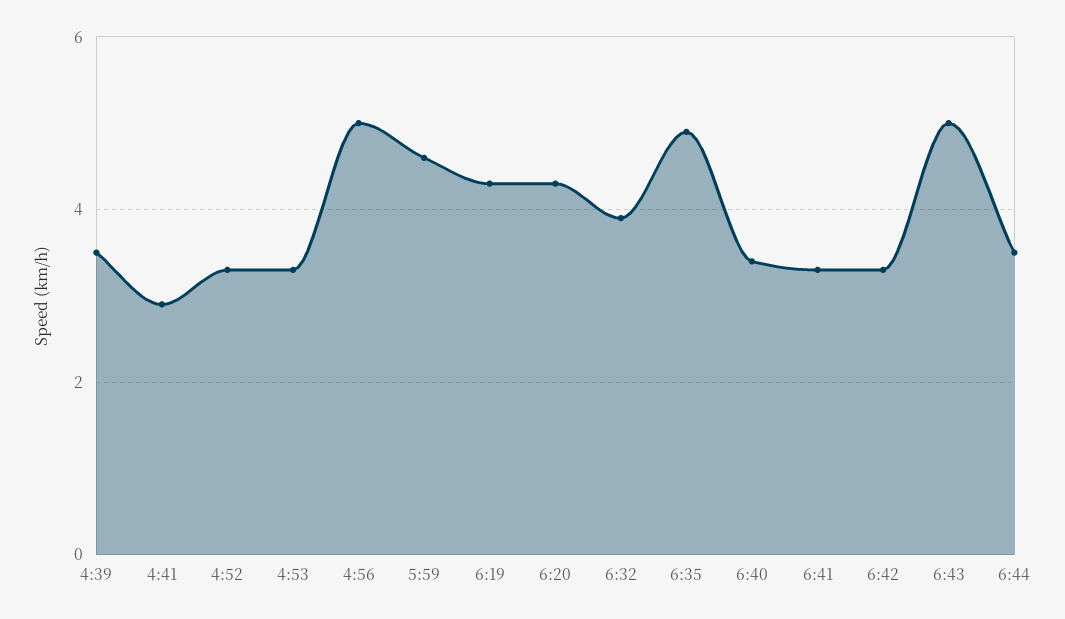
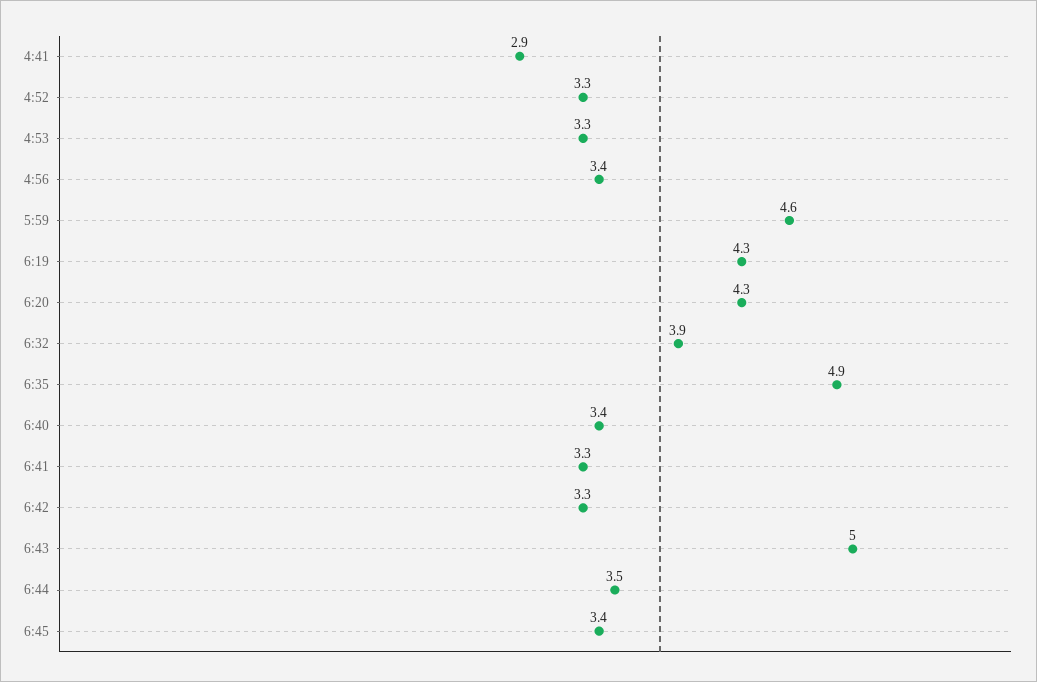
4:39: 3.5 -> none
4:56: 5 -> 3.4
6:45: none -> 3.4

